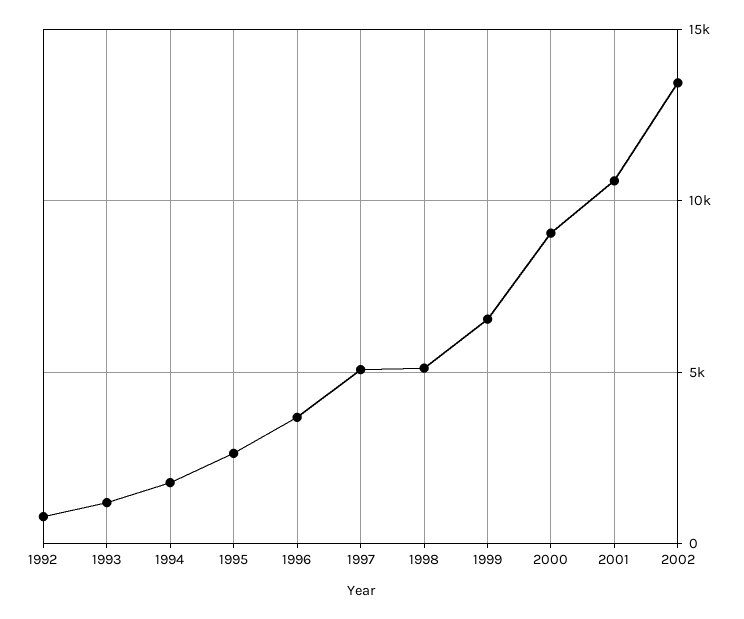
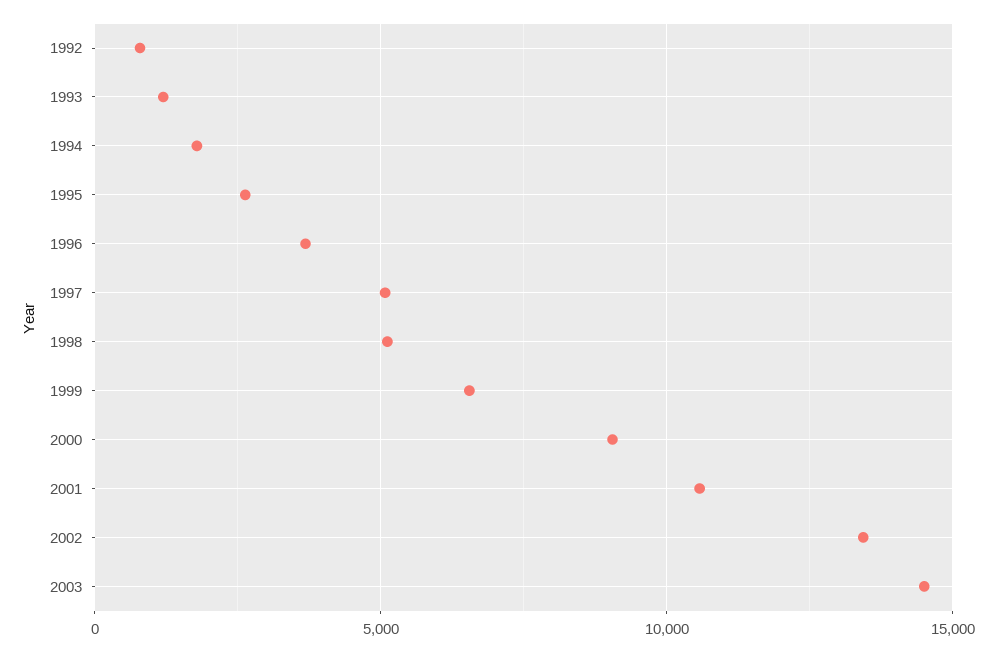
2003: none -> 14500

